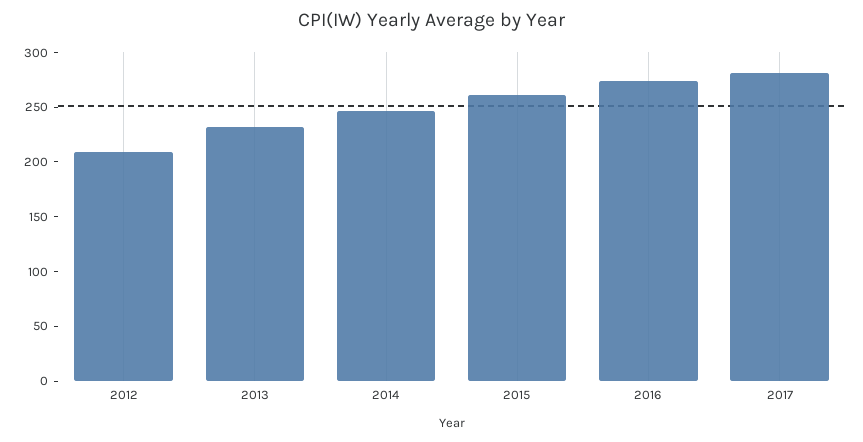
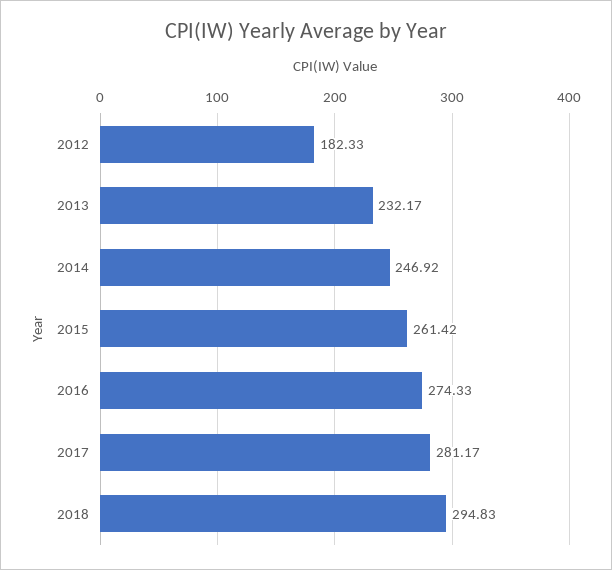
2012: 210 -> 182.33
2018: none -> 294.83

